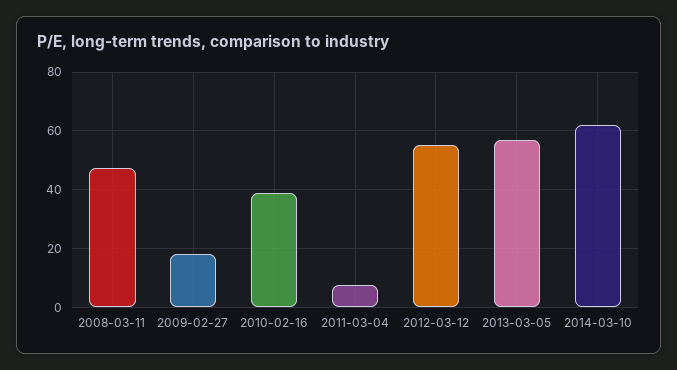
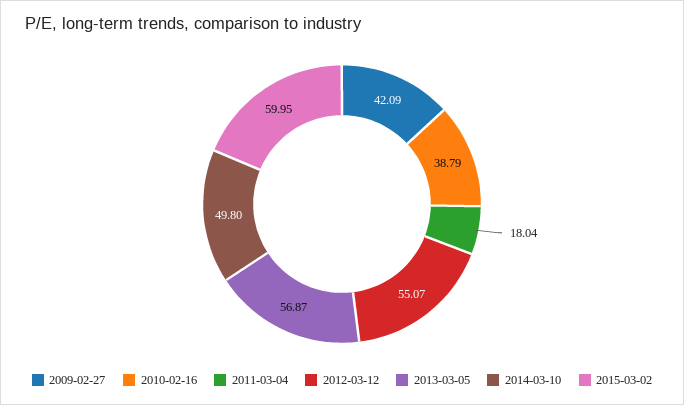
2008-03-11: 47.5 -> none
2009-02-27: 17.5 -> 42.09
2011-03-04: 7.5 -> 18.04
2014-03-10: 62.5 -> 49.8
2015-03-02: none -> 59.95

